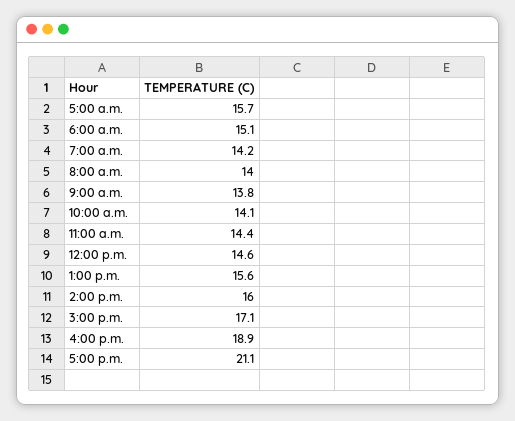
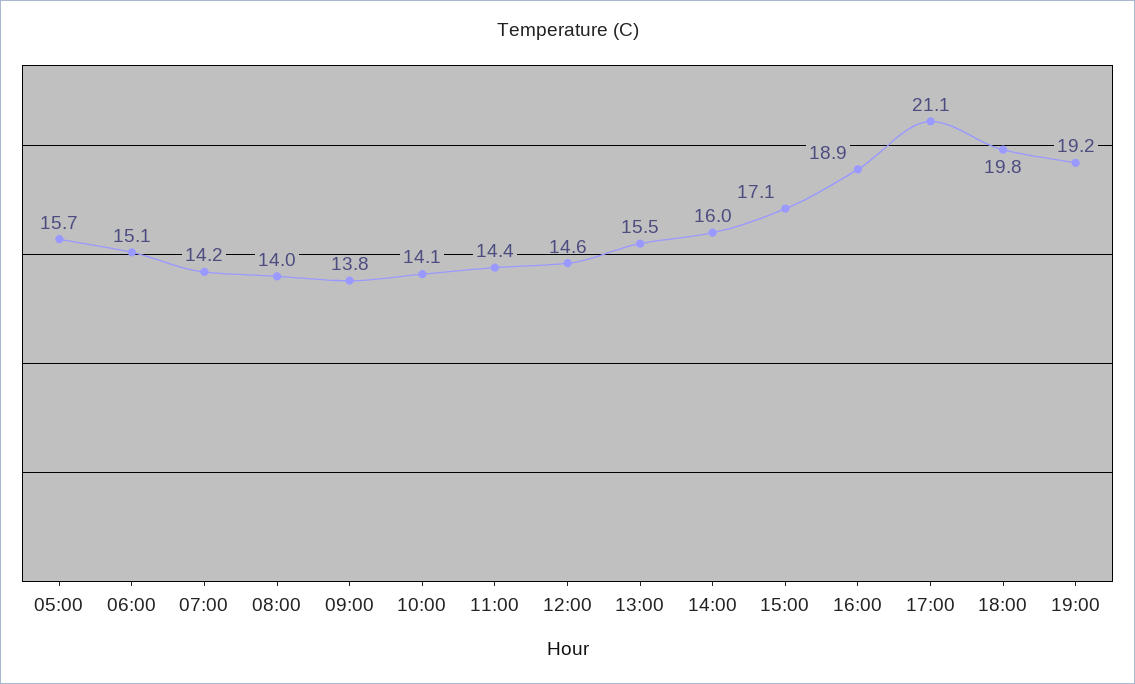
1:00 p.m.: 15.6 -> 15.5
18:00: none -> 19.8
19:00: none -> 19.2

